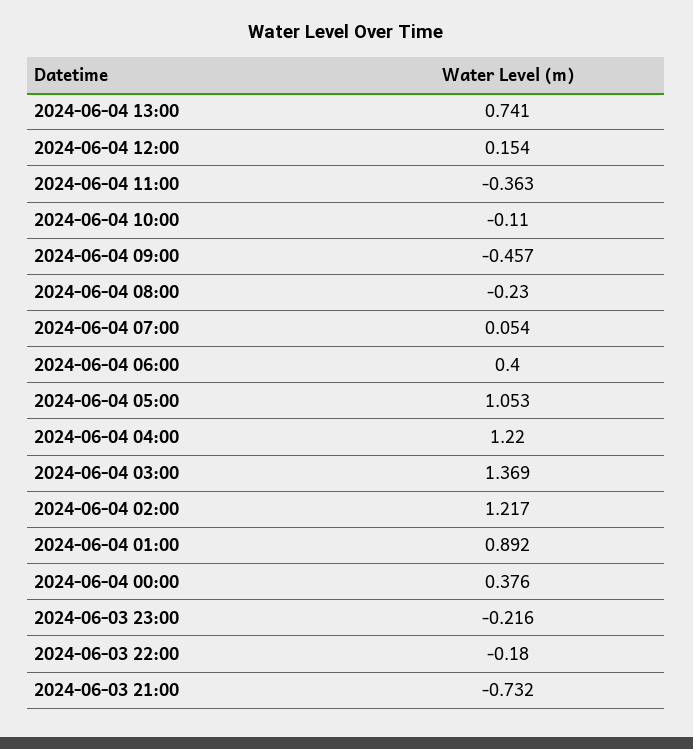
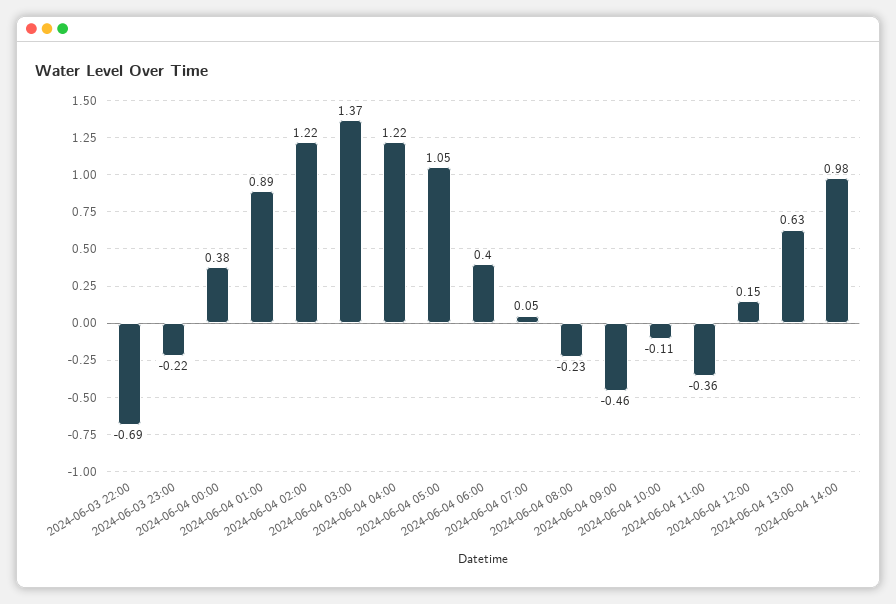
2024-06-04 13:00: 0.741 -> 0.63
2024-06-03 22:00: -0.18 -> -0.69
2024-06-03 21:00: -0.732 -> none
2024-06-04 14:00: none -> 0.98

